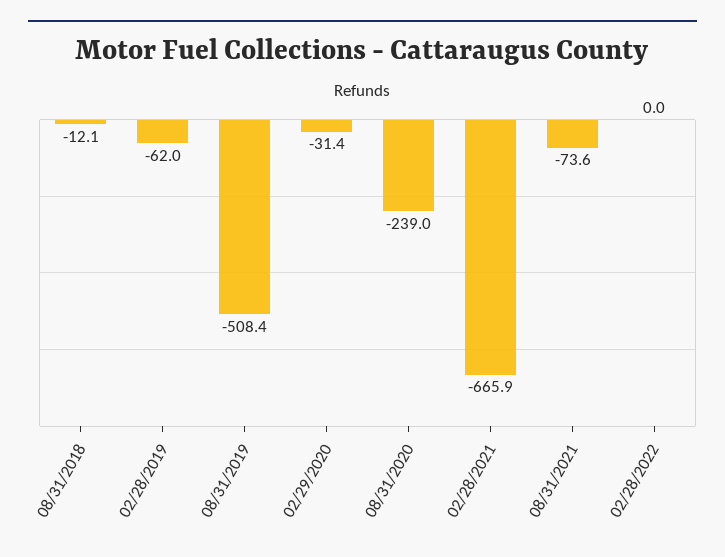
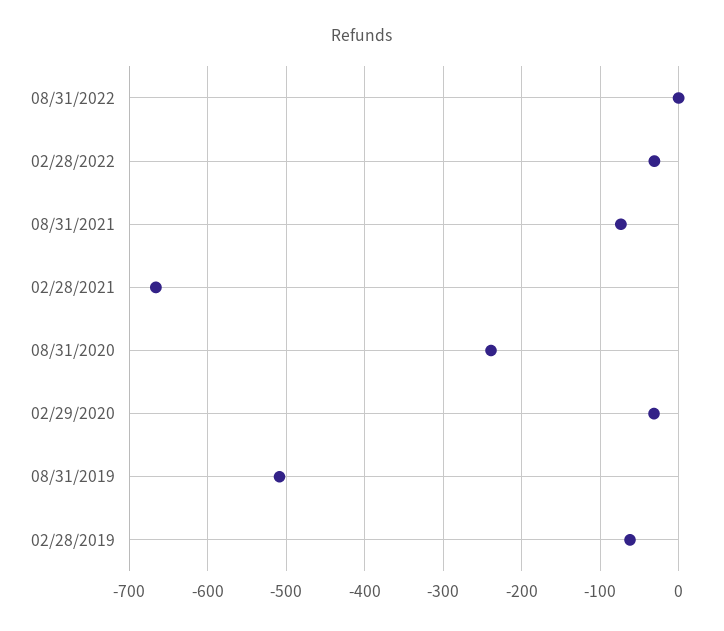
08/31/2018: -12.1 -> none
02/28/2022: 0 -> -30
08/31/2022: none -> 0

